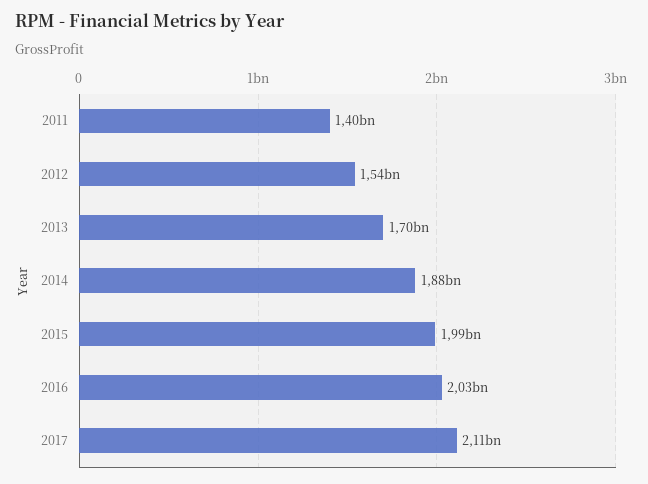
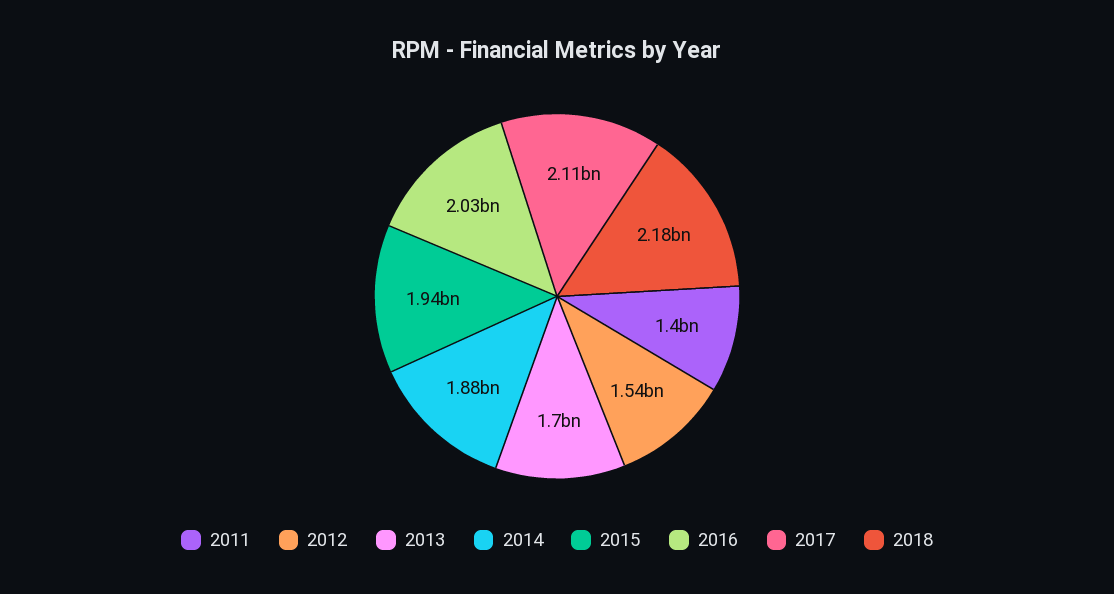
2015: 1990000000 -> 1940000000
2018: none -> 2180000000

